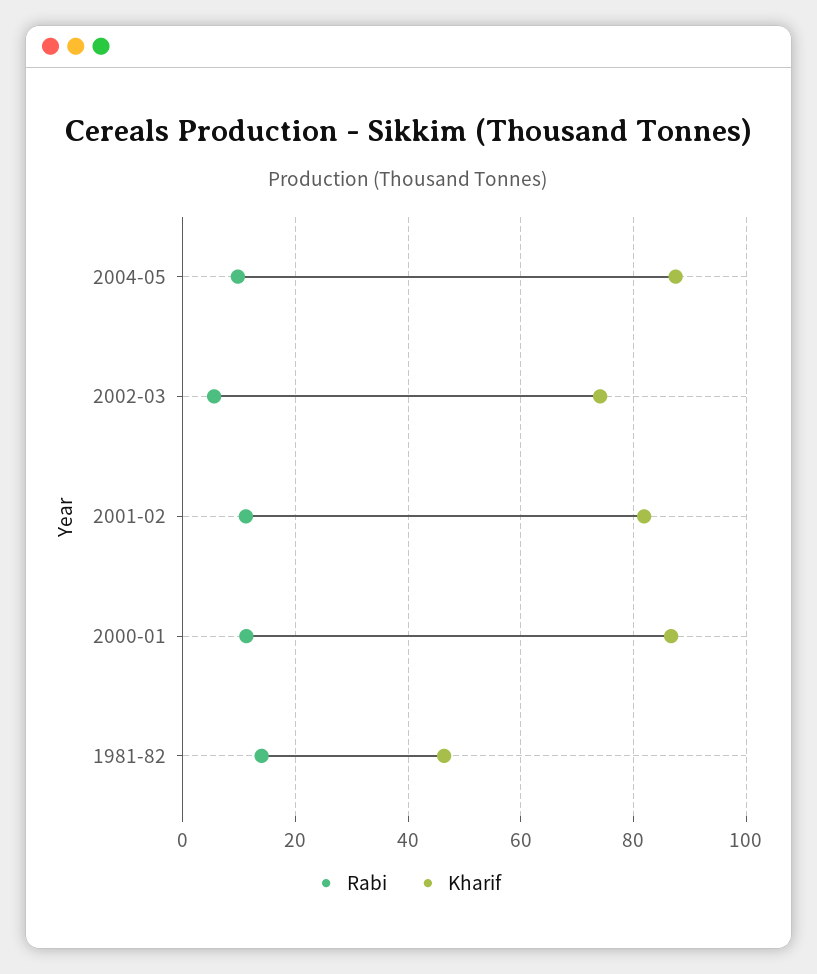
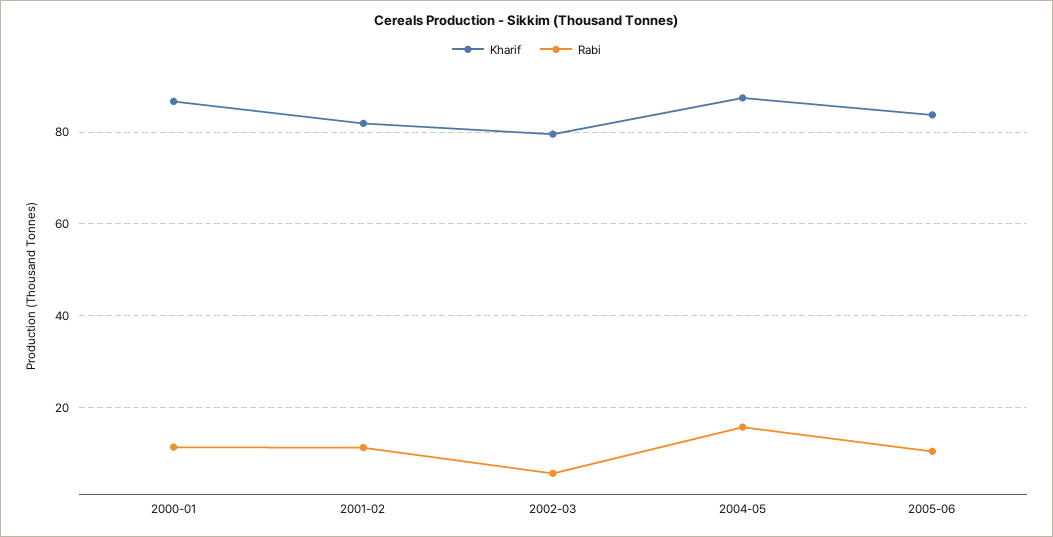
Rabi, 2004-05: 10 -> 16
Kharif, 2002-03: 74 -> 80
Rabi, 1981-82: 14 -> none
Kharif, 1981-82: 46 -> none
Kharif, 2005-06: none -> 84
Rabi, 2005-06: none -> 10

